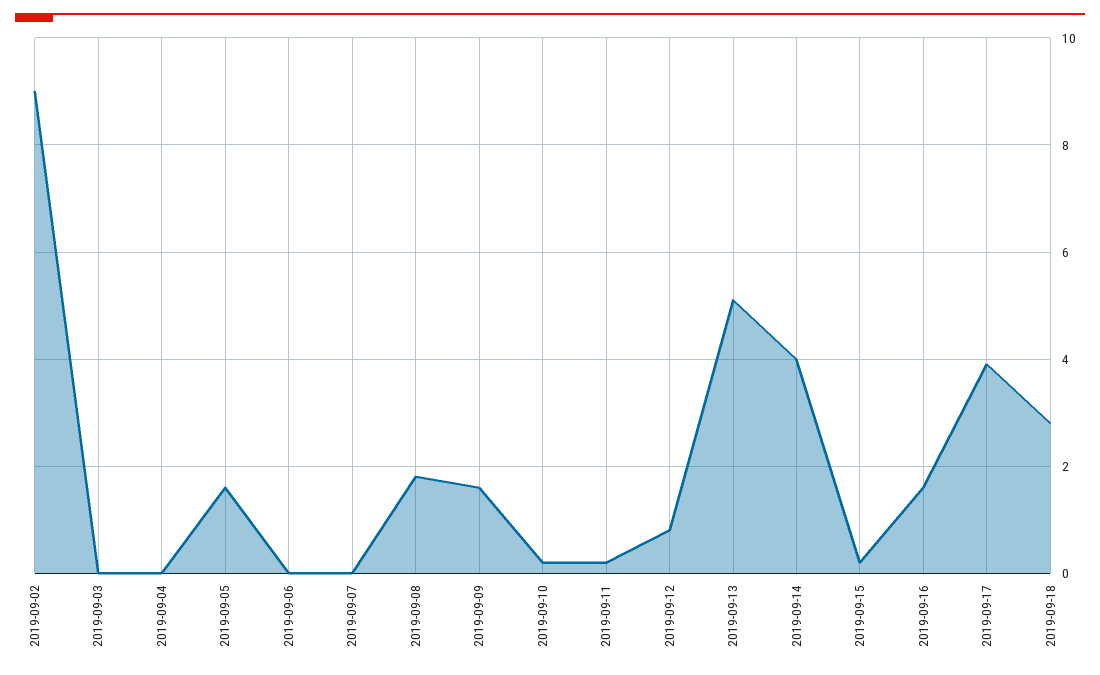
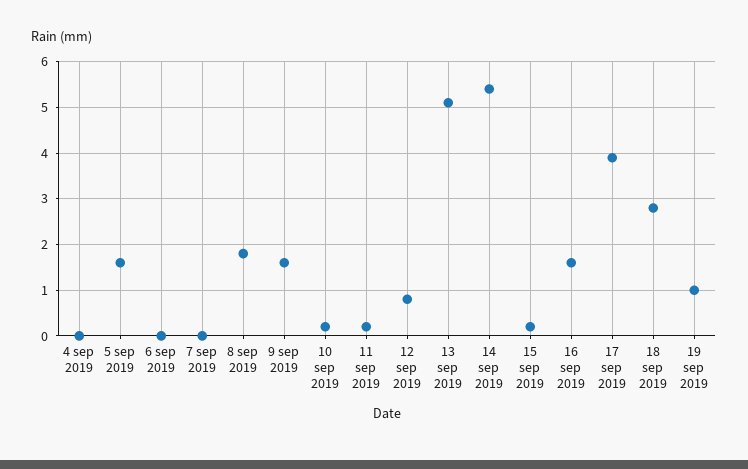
2019-09-02: 9 -> none
2019-09-03: 0 -> none
2019-09-14: 4 -> 5.5
19 sep 2019: none -> 1

